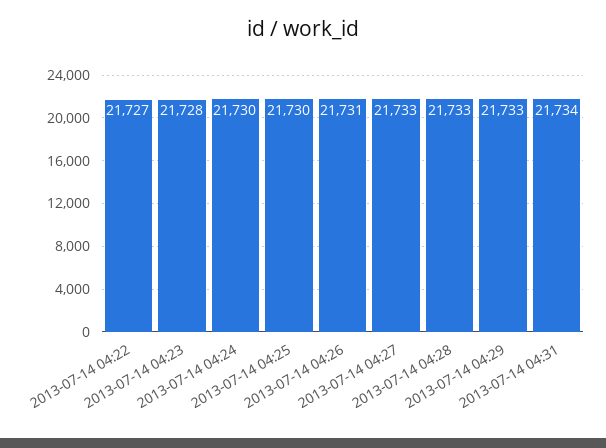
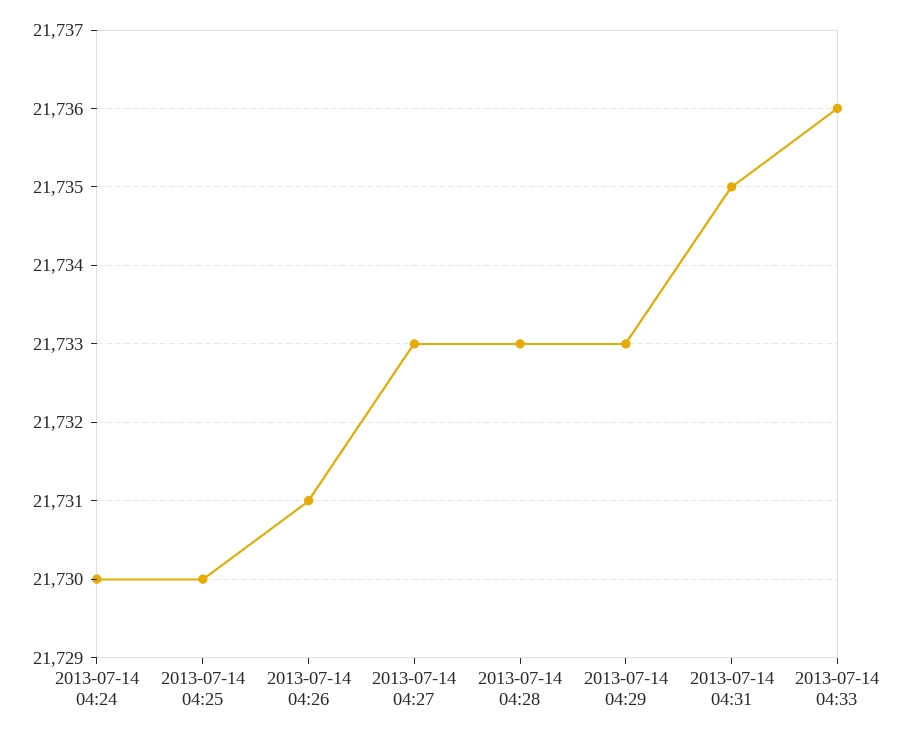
2013-07-14 04:22: 21727 -> none
2013-07-14 04:23: 21728 -> none
2013-07-14 04:31: 21734 -> 21735
2013-07-14 04:33: none -> 21736

